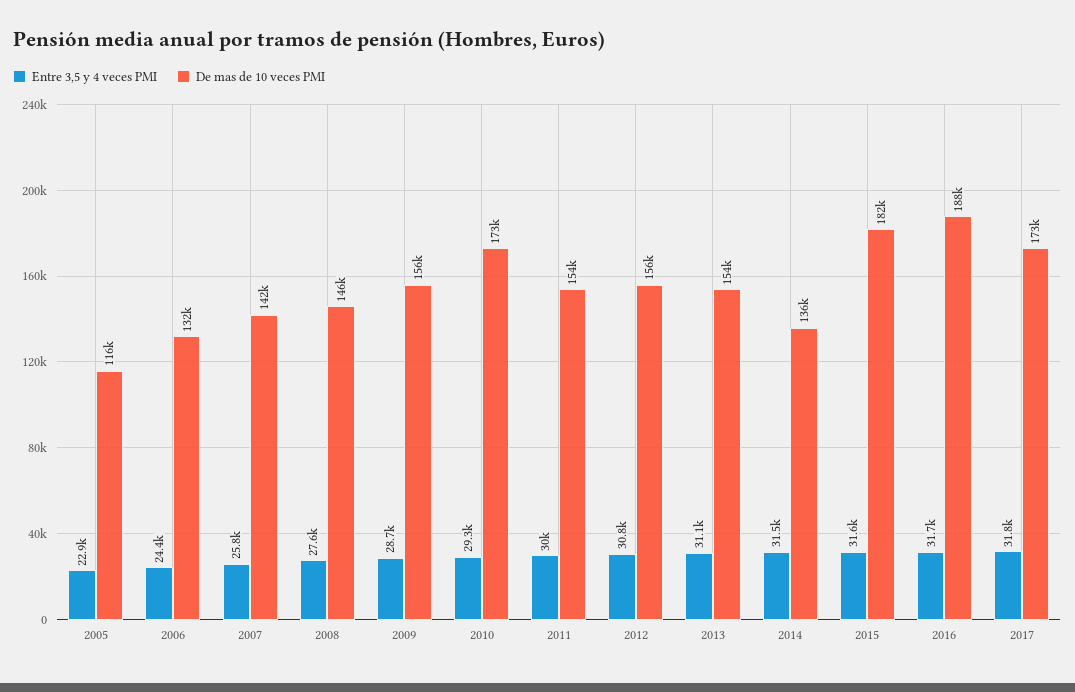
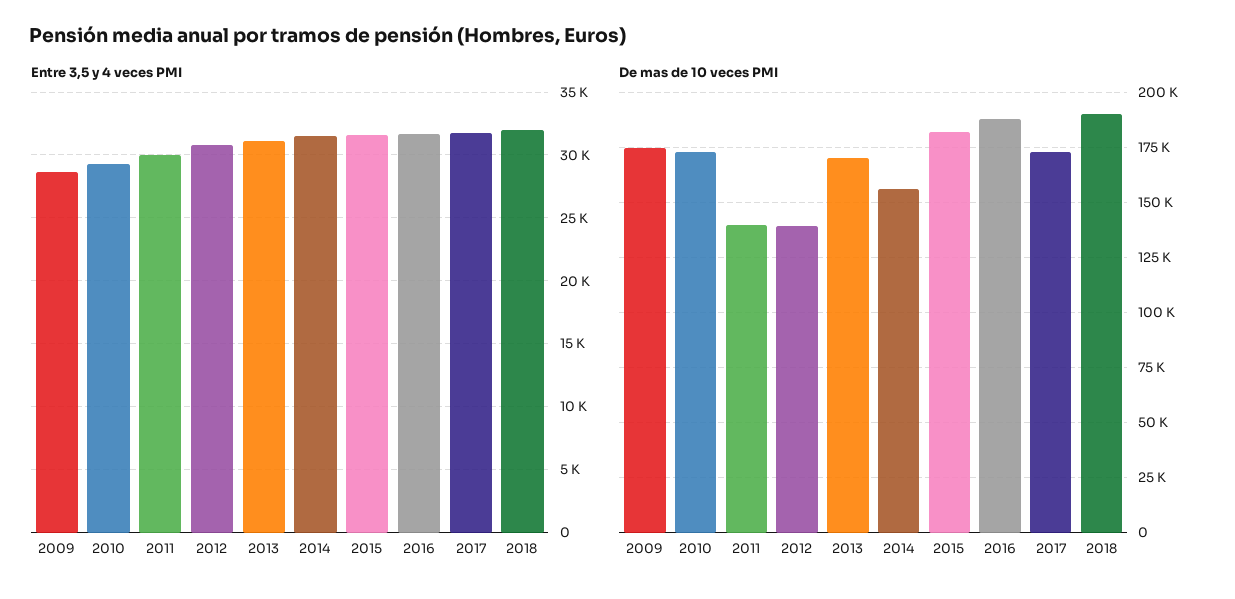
Entre 3,5 y 4 veces PMI, 2005: 22900 -> none
De mas de 10 veces PMI, 2005: 116000 -> none
Entre 3,5 y 4 veces PMI, 2006: 24400 -> none
De mas de 10 veces PMI, 2006: 132000 -> none
Entre 3,5 y 4 veces PMI, 2007: 25800 -> none
De mas de 10 veces PMI, 2007: 142000 -> none
Entre 3,5 y 4 veces PMI, 2008: 27600 -> none
De mas de 10 veces PMI, 2008: 146000 -> none
De mas de 10 veces PMI, 2009: 156000 -> 175000
De mas de 10 veces PMI, 2011: 154000 -> 140000
De mas de 10 veces PMI, 2012: 156000 -> 140000
De mas de 10 veces PMI, 2013: 154000 -> 170000
De mas de 10 veces PMI, 2014: 136000 -> 155000
Entre 3,5 y 4 veces PMI, 2018: none -> 32000
De mas de 10 veces PMI, 2018: none -> 190000

